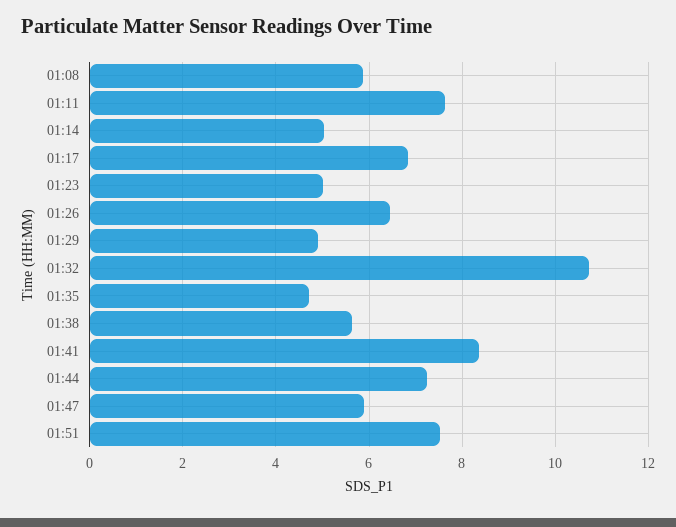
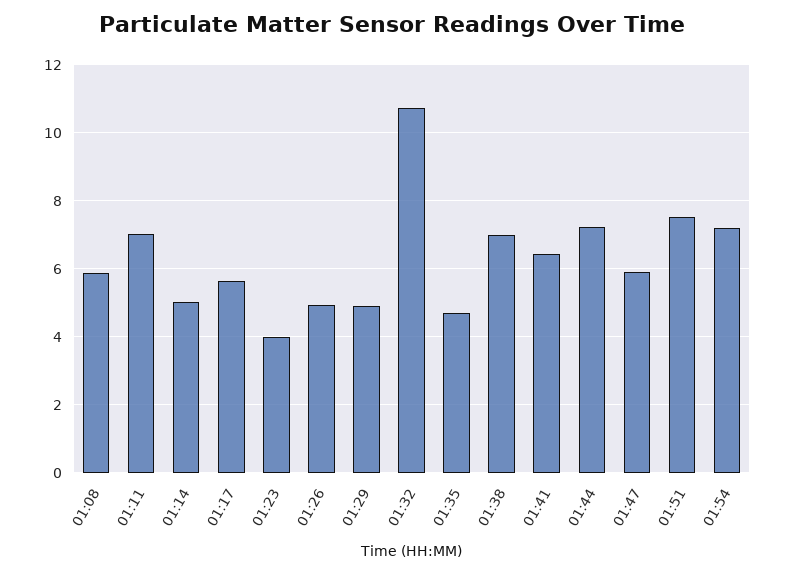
01:11: 7.6 -> 7
01:17: 6.8 -> 5.6
01:23: 5 -> 4
01:26: 6.4 -> 5
01:38: 5.6 -> 7
01:41: 8.4 -> 6.4
01:54: none -> 7.2

